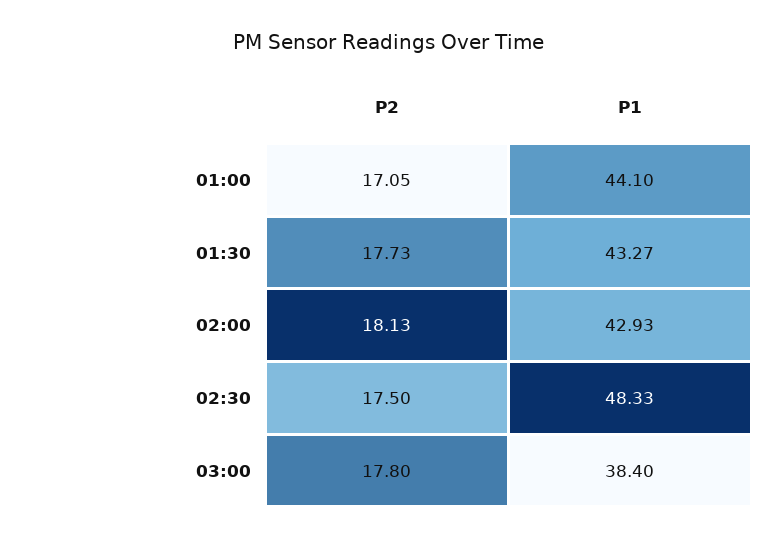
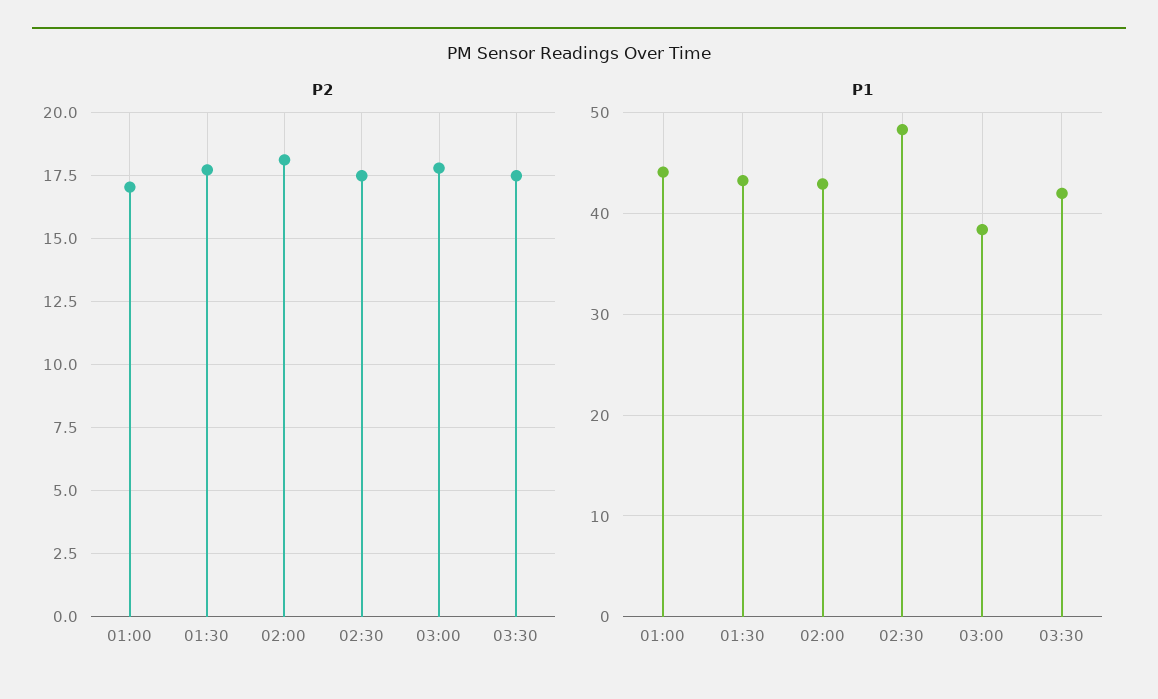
P2, 03:30: none -> 17.5
P1, 03:30: none -> 42

